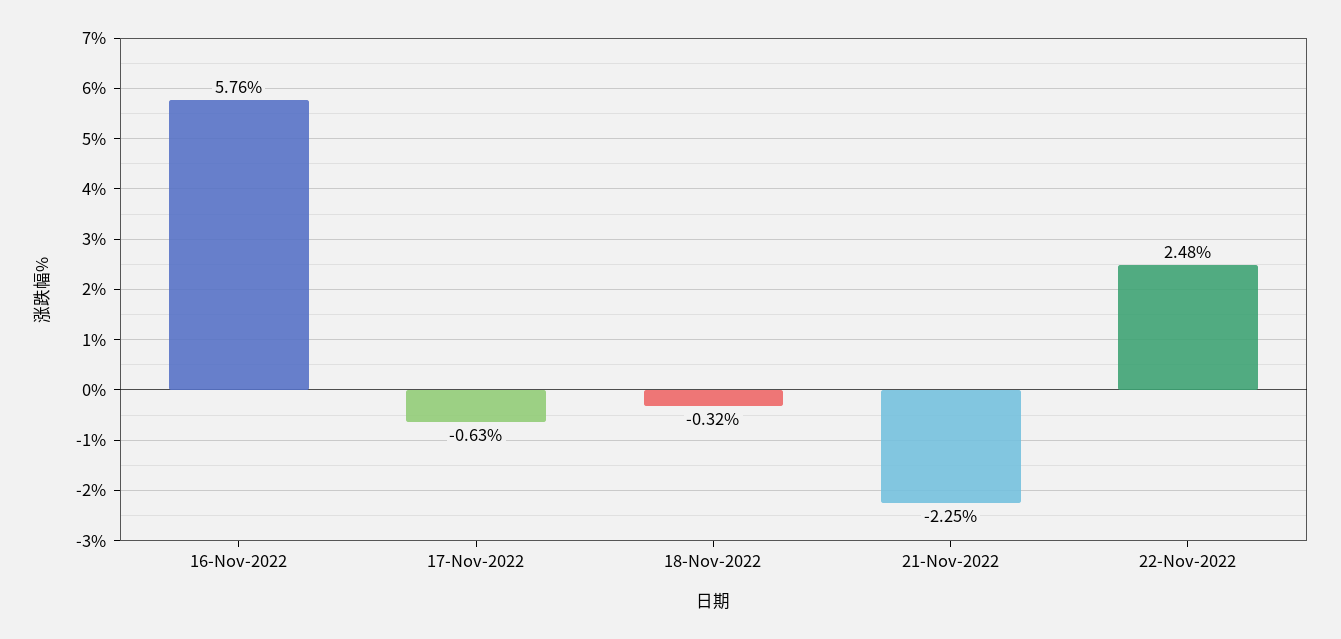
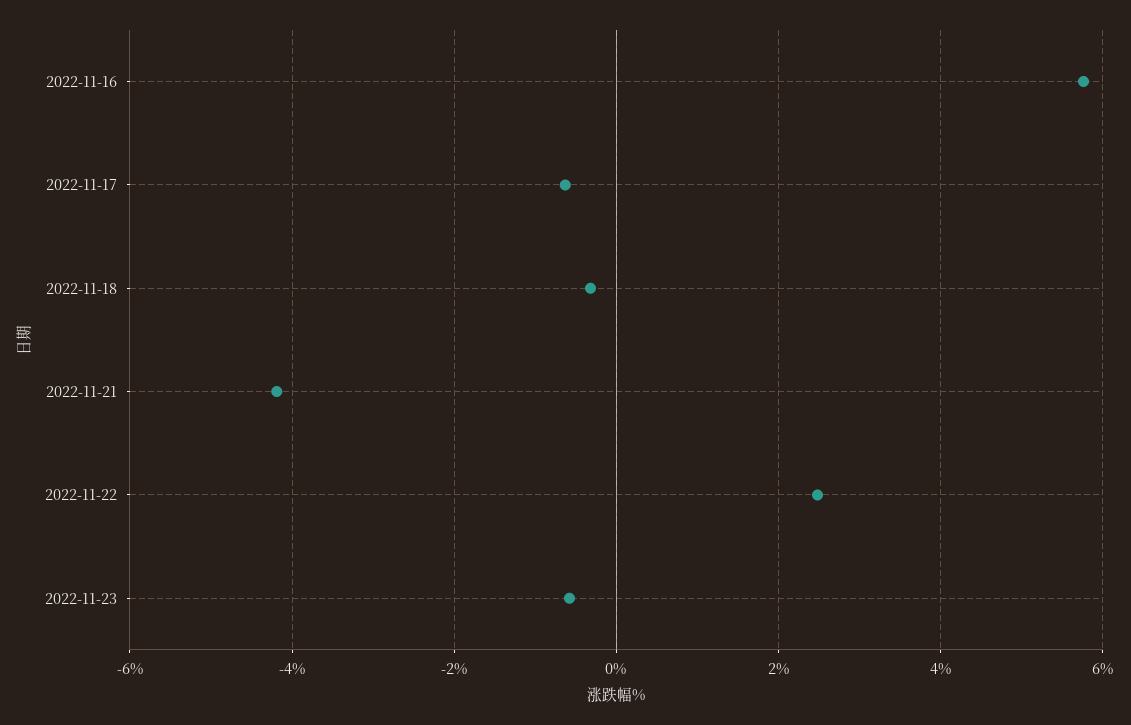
21-Nov-2022: -2.25 -> -4.2
2022-11-23: none -> -0.6

